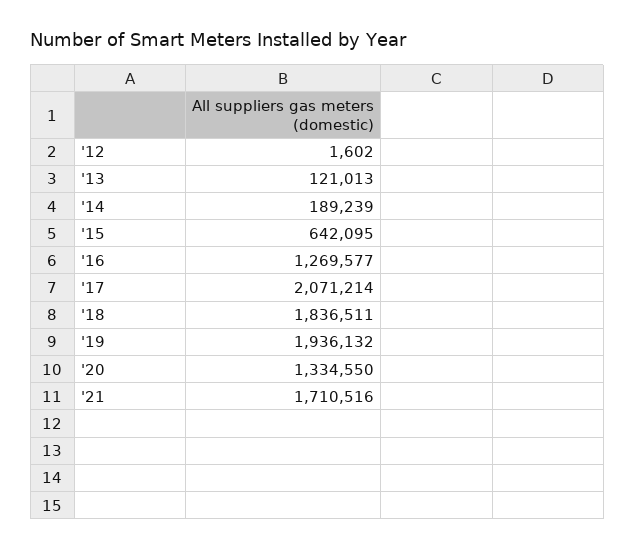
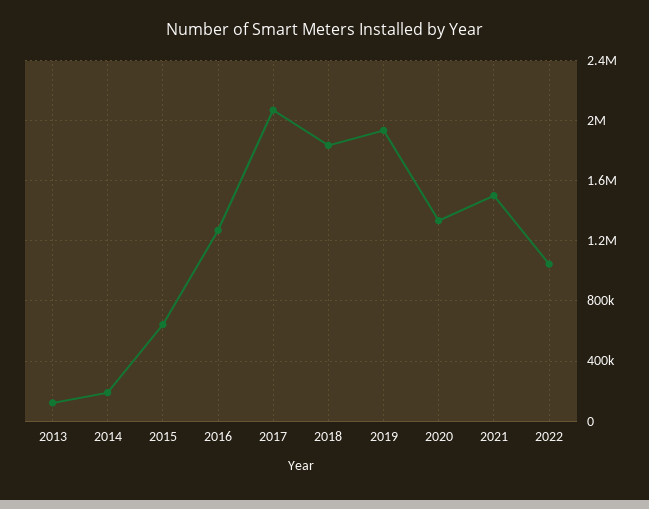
'12: 1602 -> none
'21: 1710516 -> 1500000
2022: none -> 1050000

